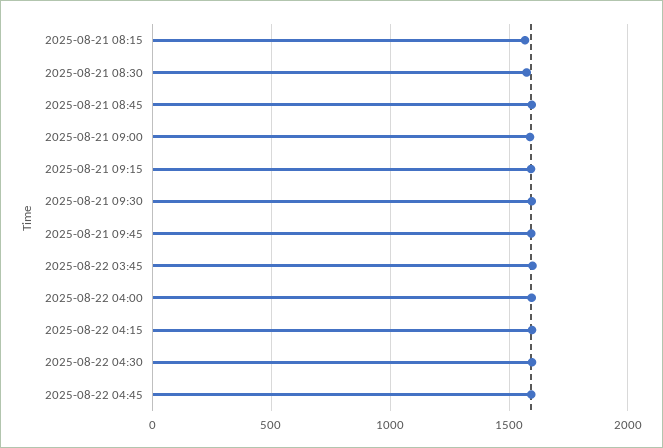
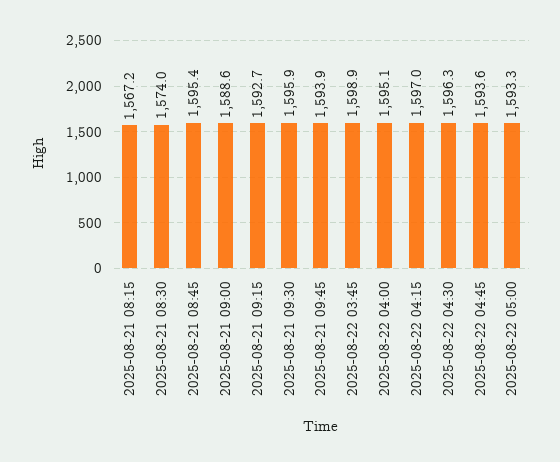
2025-08-22 05:00: none -> 1593.3

